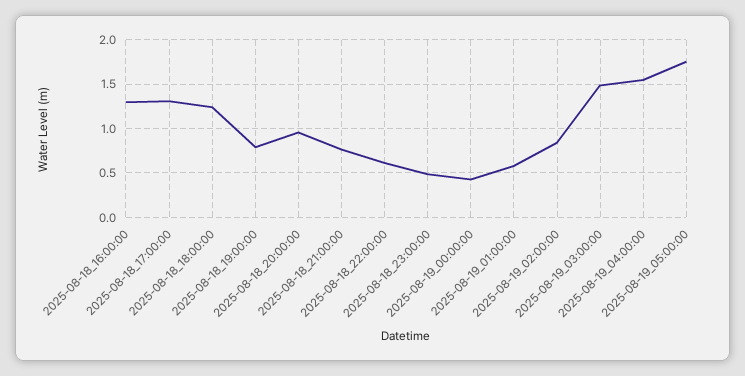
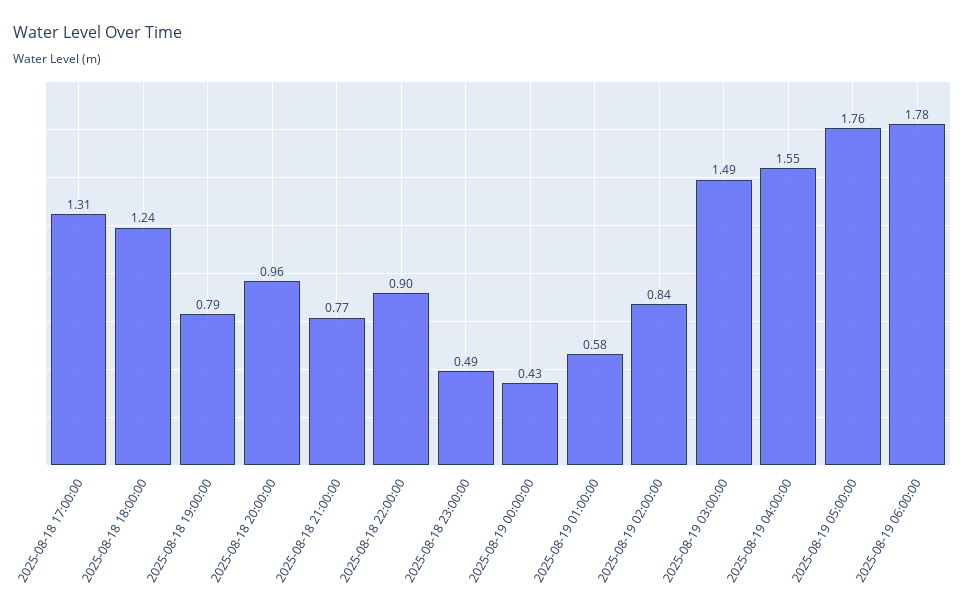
2025-08-18_16:00:00: 1.3 -> none
2025-08-18_22:00:00: 0.6 -> 0.9
2025-08-19 06:00:00: none -> 1.78

